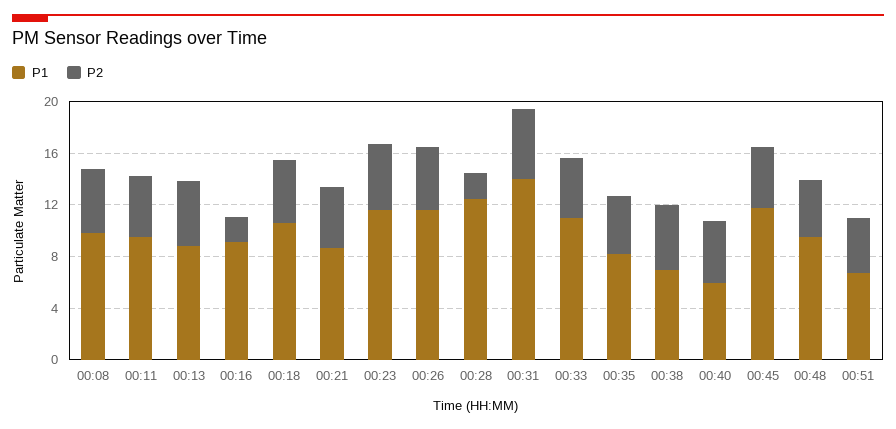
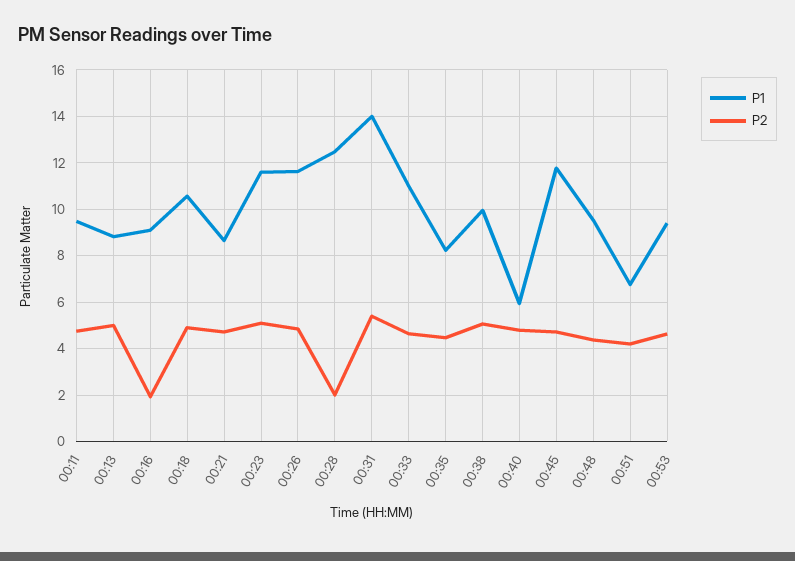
P1, 00:08: 10 -> none
P2, 00:08: 5 -> none
P1, 00:38: 7 -> 10
P1, 00:53: none -> 9.5
P2, 00:53: none -> 4.5

